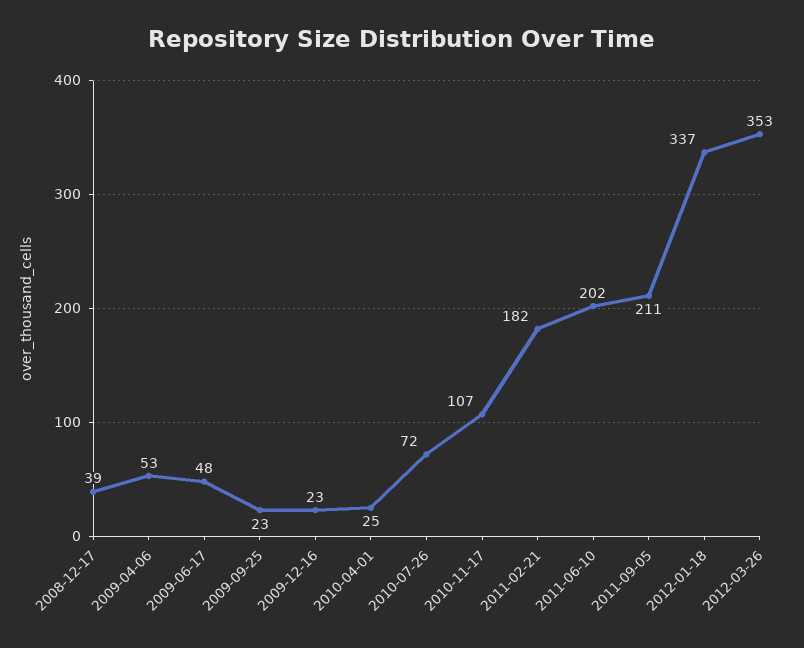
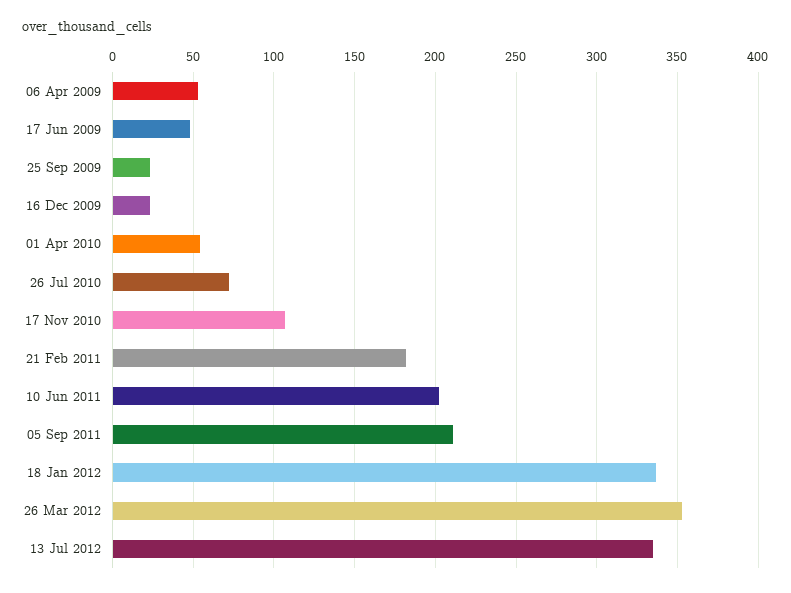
2008-12-17: 39 -> none
2010-04-01: 25 -> 55
13 Jul 2012: none -> 335

